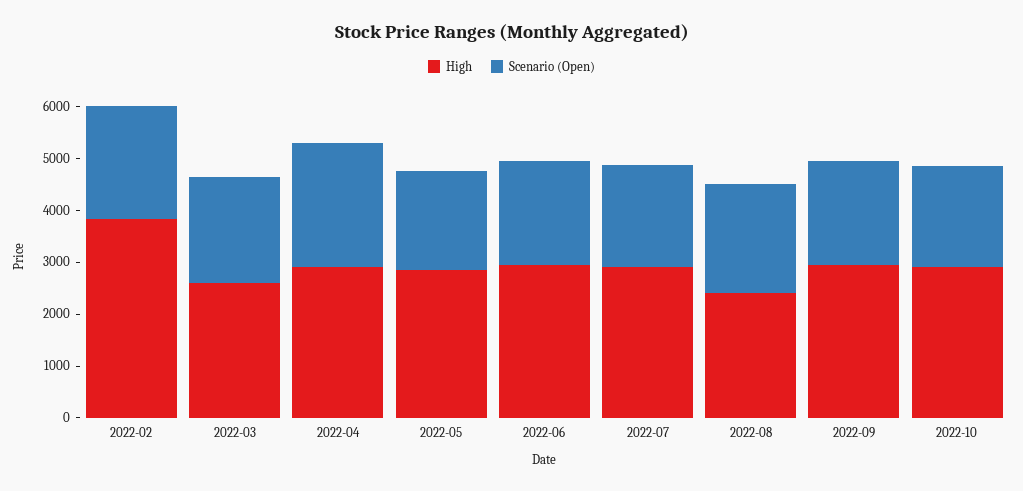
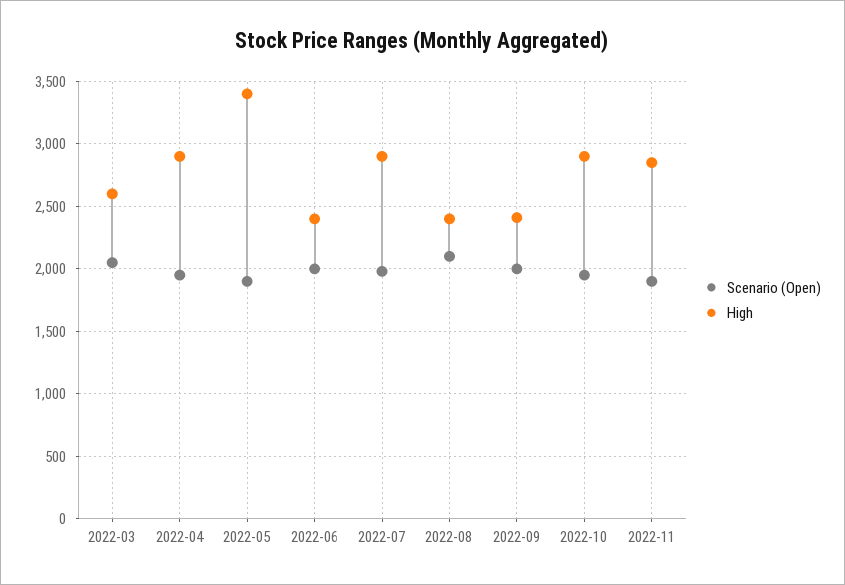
High, 2022-02: 3800 -> none
Scenario (Open), 2022-02: 2200 -> none
Scenario (Open), 2022-04: 2400 -> 1950
High, 2022-05: 2800 -> 3400
High, 2022-06: 3000 -> 2400
High, 2022-09: 3000 -> 2400
Scenario (Open), 2022-11: none -> 1900
High, 2022-11: none -> 2850

